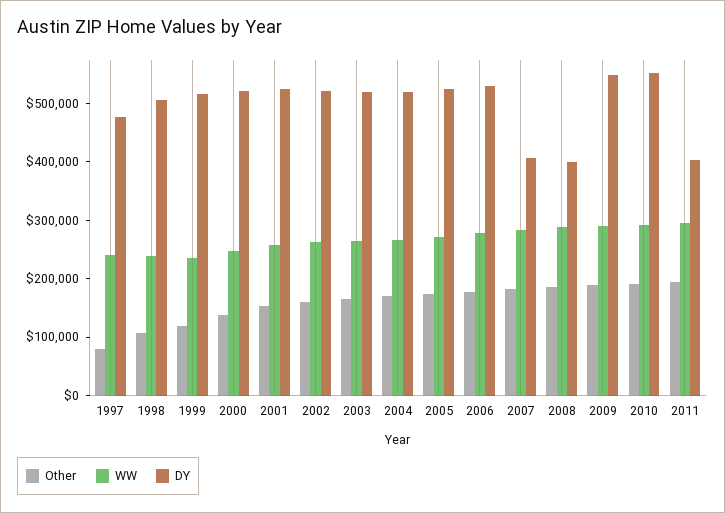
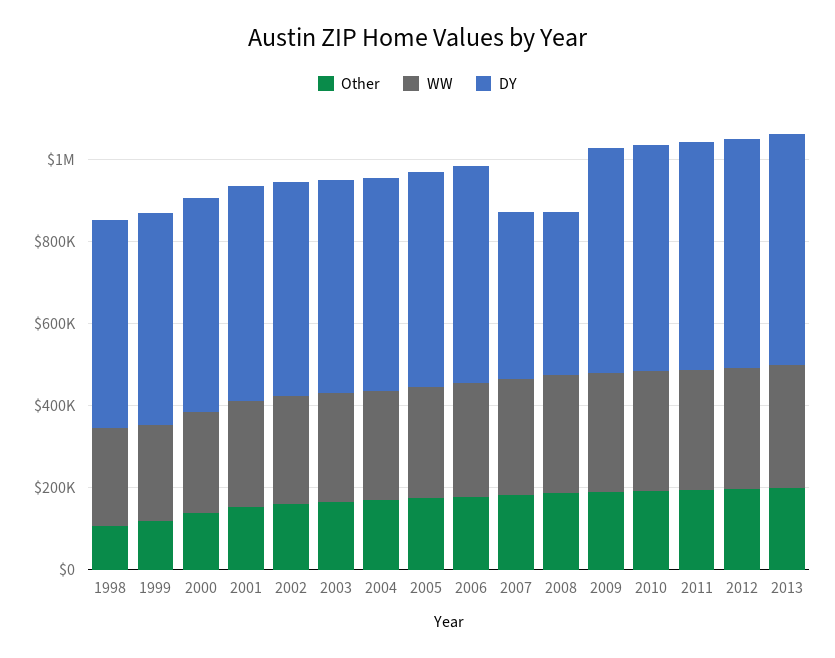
Other, 1997: 80000 -> none
WW, 1997: 240000 -> none
DY, 1997: 480000 -> none
DY, 2011: 400000 -> 550000
Other, 2012: none -> 200000
WW, 2012: none -> 300000
DY, 2012: none -> 550000
Other, 2013: none -> 200000
WW, 2013: none -> 300000
DY, 2013: none -> 550000

